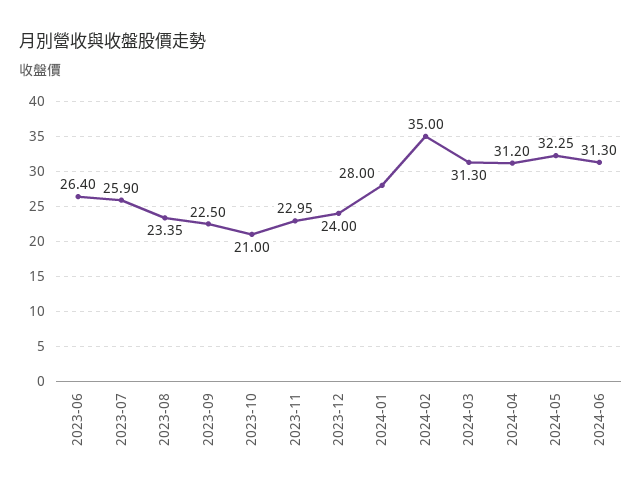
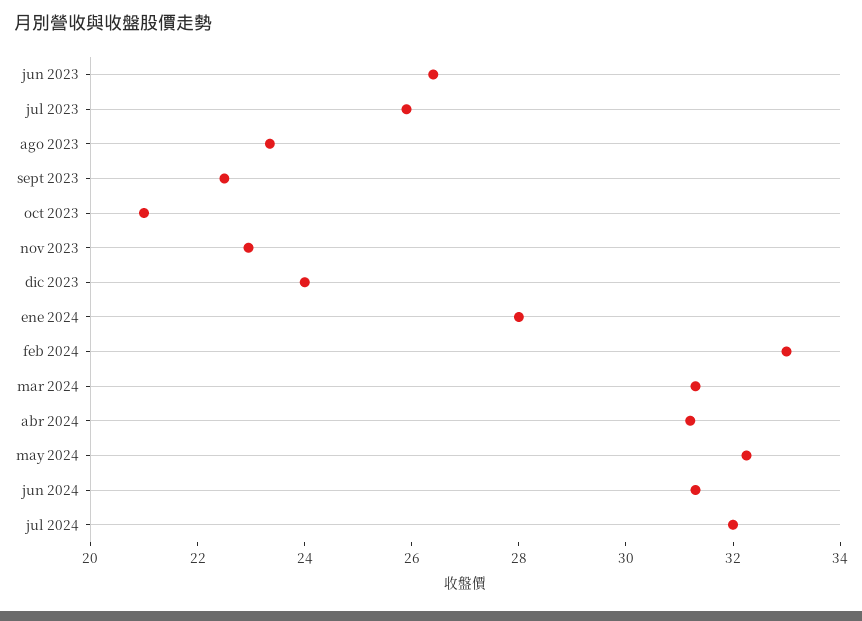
2024-02: 35 -> 33
jul 2024: none -> 32

